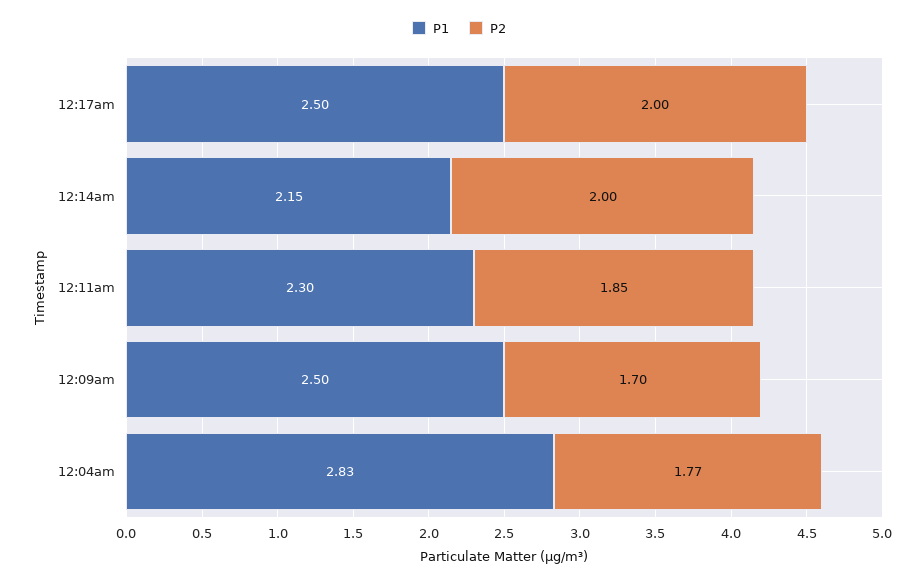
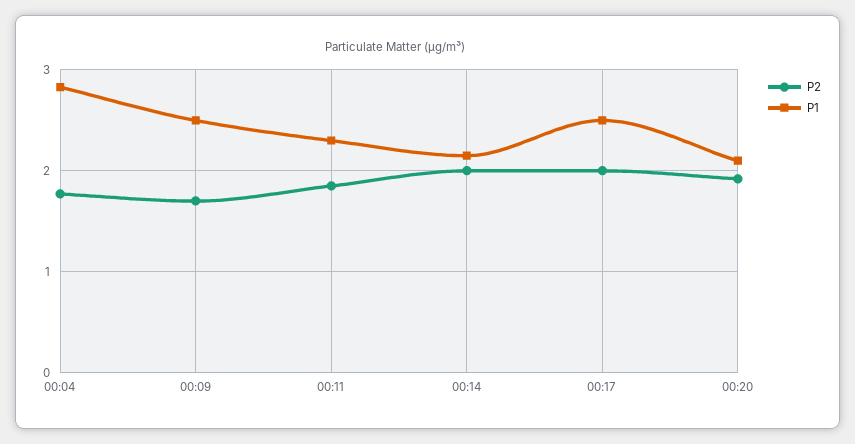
P2, 00:20: none -> 1.9
P1, 00:20: none -> 2.1

